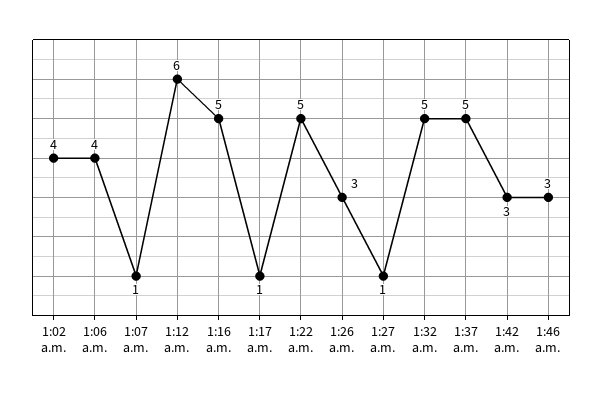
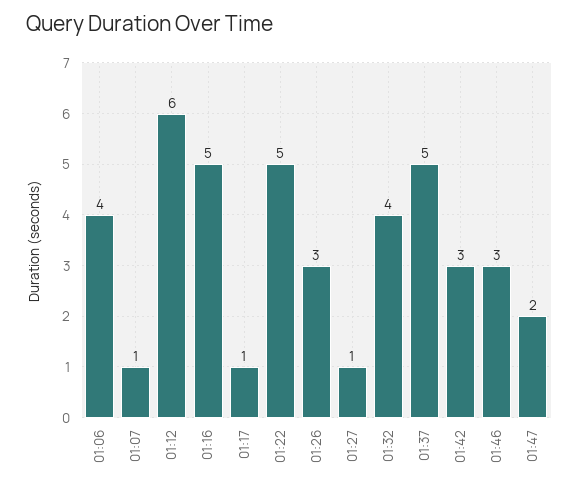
1:02 a.m.: 4 -> none
1:32 a.m.: 5 -> 4
01:47: none -> 2

